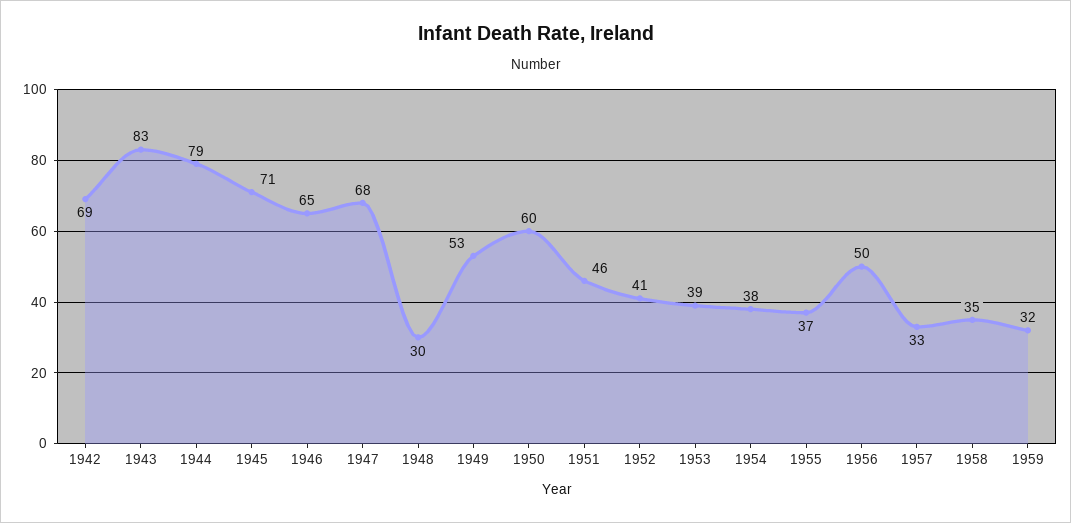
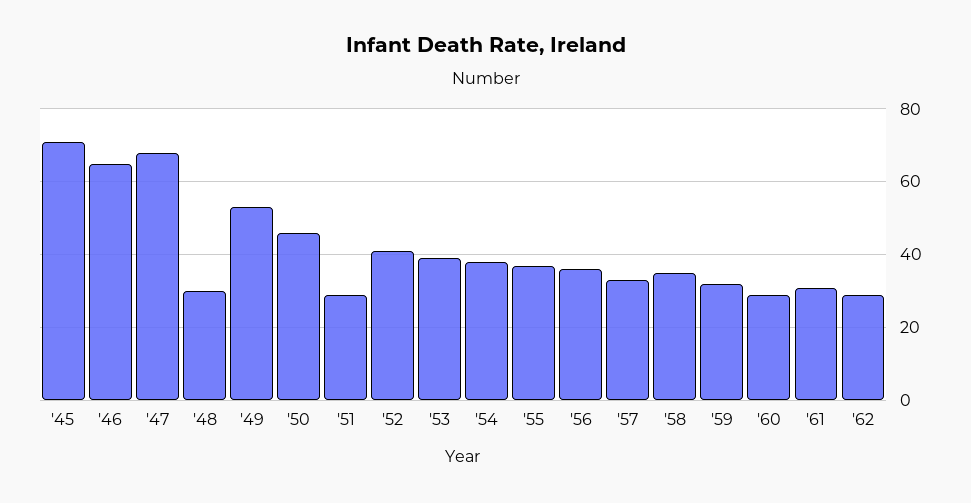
1942: 69 -> none
1943: 83 -> none
1944: 79 -> none
1950: 60 -> 45
1951: 46 -> 30
1956: 50 -> 35
'60: none -> 30
'61: none -> 30
'62: none -> 30

